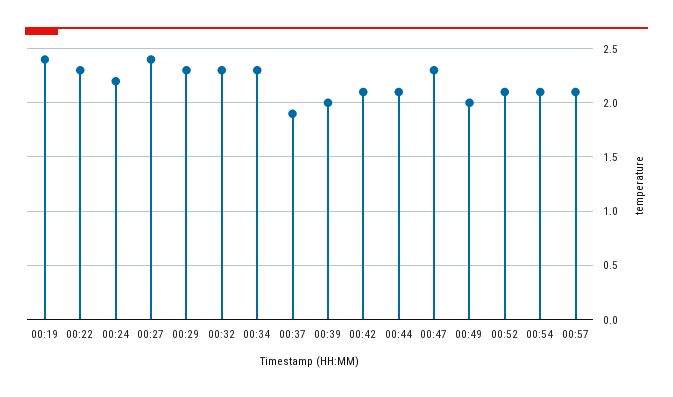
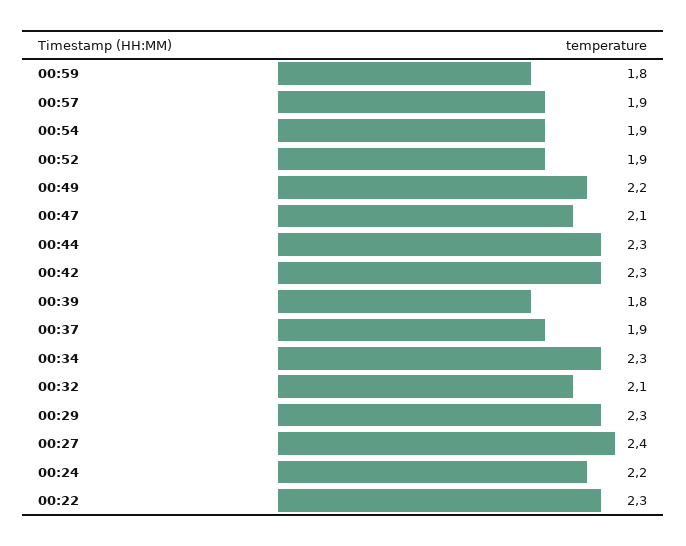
00:19: 2.4 -> none
00:32: 2.3 -> 2.1
00:39: 2 -> 1.8
00:42: 2.1 -> 2.3
00:44: 2.1 -> 2.3
00:47: 2.3 -> 2.1
00:49: 2 -> 2.2
00:52: 2.1 -> 1.9
00:54: 2.1 -> 1.9
00:57: 2.1 -> 1.9
00:59: none -> 1.8

